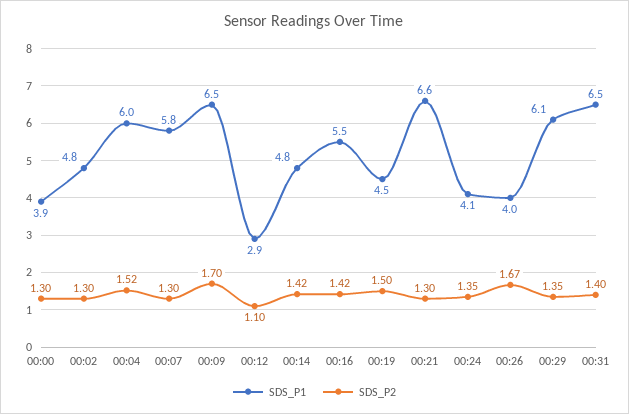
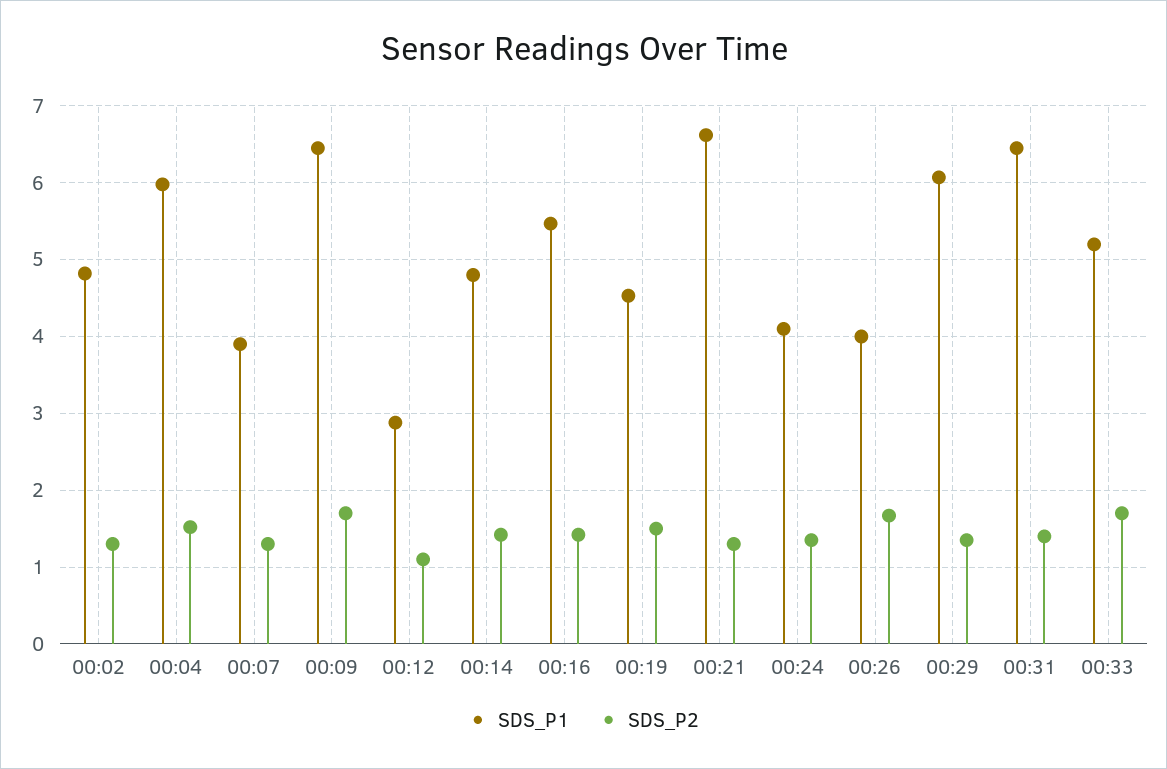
SDS_P1, 00:00: 3.9 -> none
SDS_P2, 00:00: 1.3 -> none
SDS_P1, 00:07: 5.8 -> 3.9
SDS_P1, 00:33: none -> 5.2
SDS_P2, 00:33: none -> 1.7

